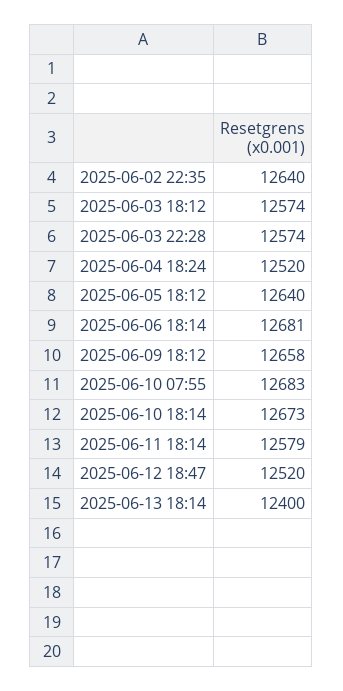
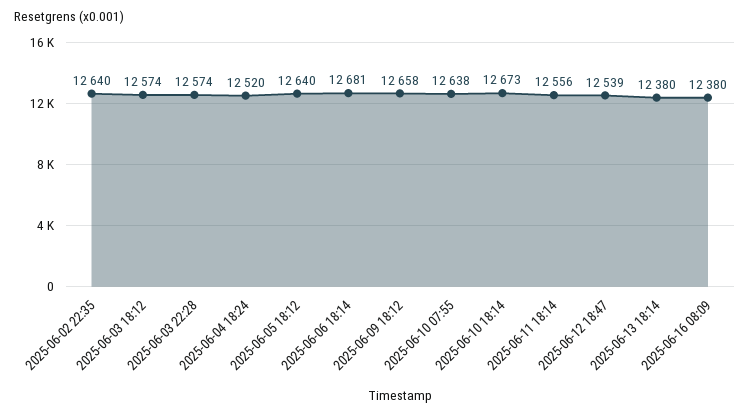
2025-06-10 07:55: 12683 -> 12638
2025-06-11 18:14: 12579 -> 12556
2025-06-12 18:47: 12520 -> 12539
2025-06-13 18:14: 12400 -> 12380
2025-06-16 08:09: none -> 12380

